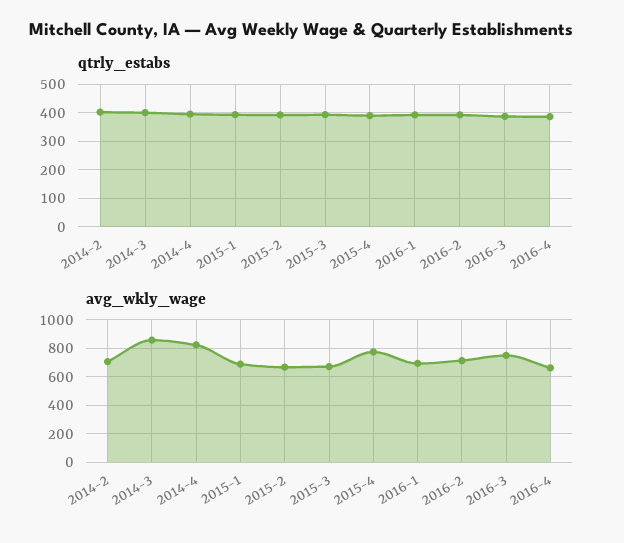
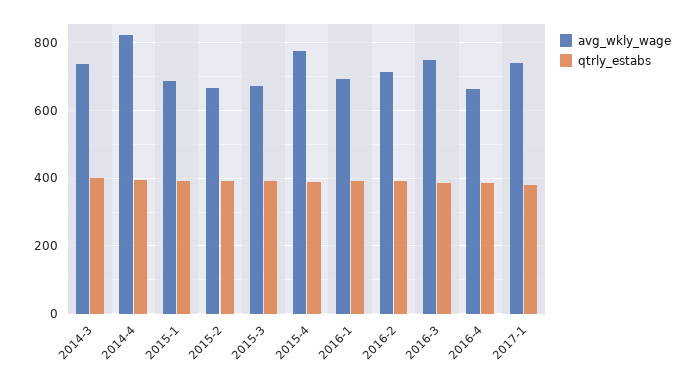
qtrly_estabs, 2014-2: 400 -> none
avg_wkly_wage, 2014-2: 700 -> none
avg_wkly_wage, 2014-3: 850 -> 740
avg_wkly_wage, 2017-1: none -> 740
qtrly_estabs, 2017-1: none -> 380

